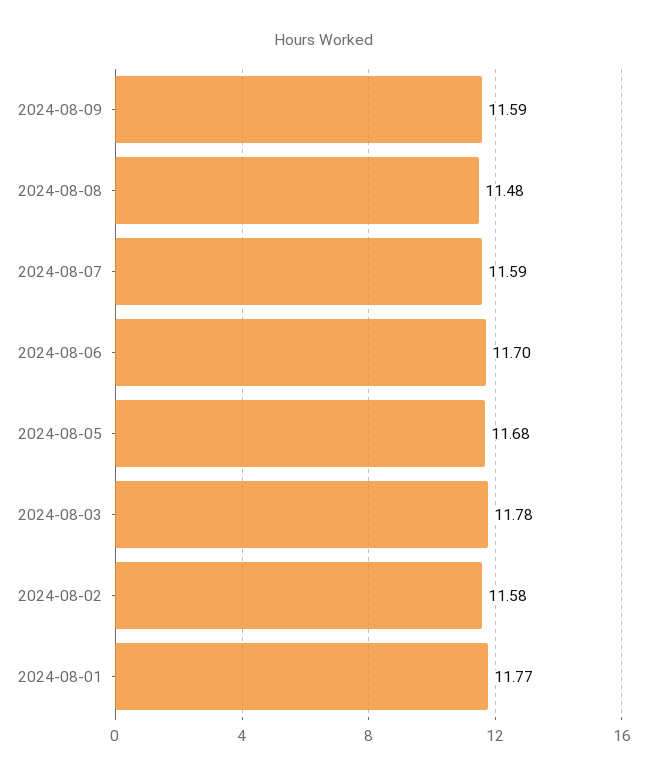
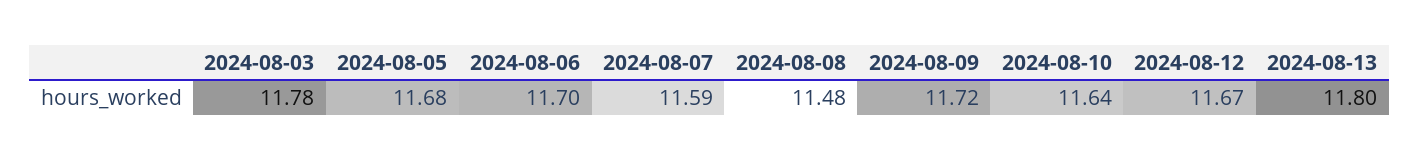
2024-08-09: 11.59 -> 11.72
2024-08-02: 11.58 -> none
2024-08-01: 11.77 -> none
2024-08-10: none -> 11.64
2024-08-12: none -> 11.67
2024-08-13: none -> 11.8

